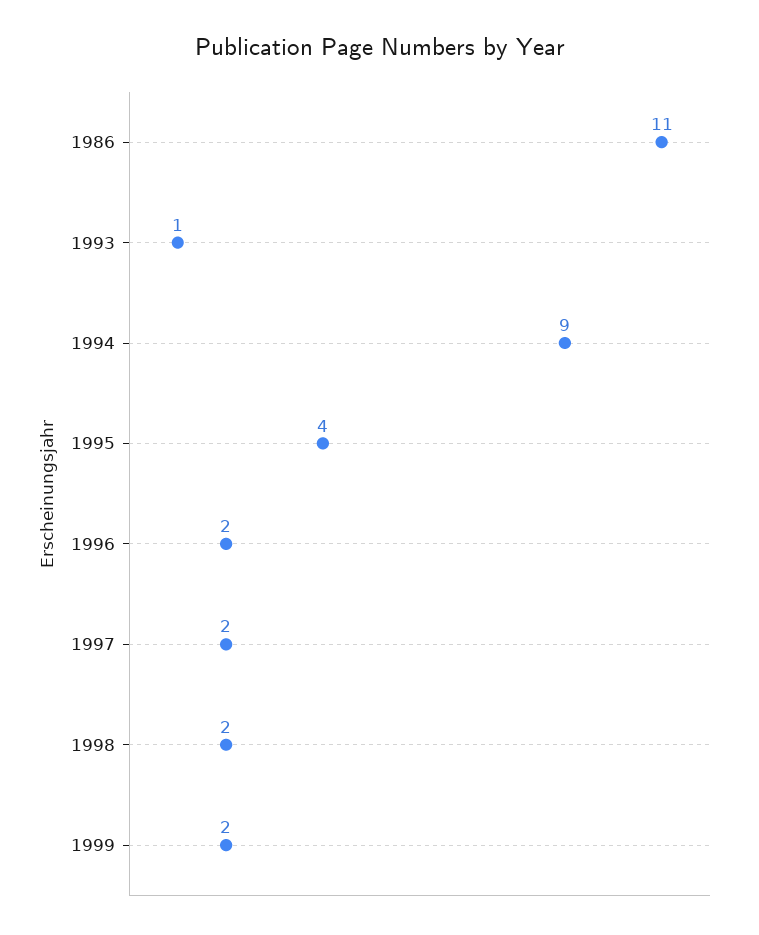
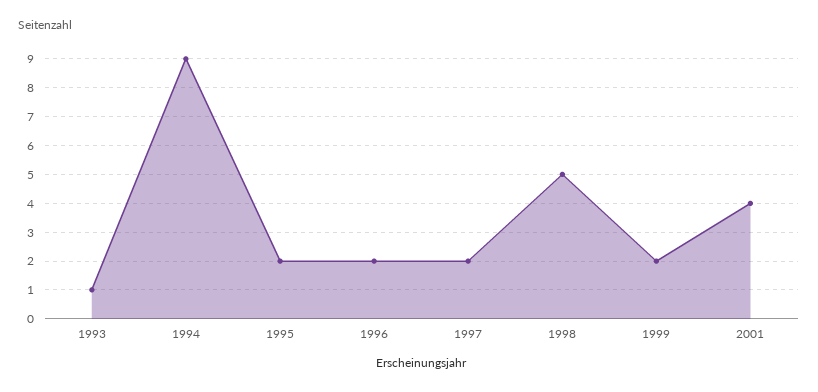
1986: 11 -> none
1995: 4 -> 2
1998: 2 -> 5
2001: none -> 4

